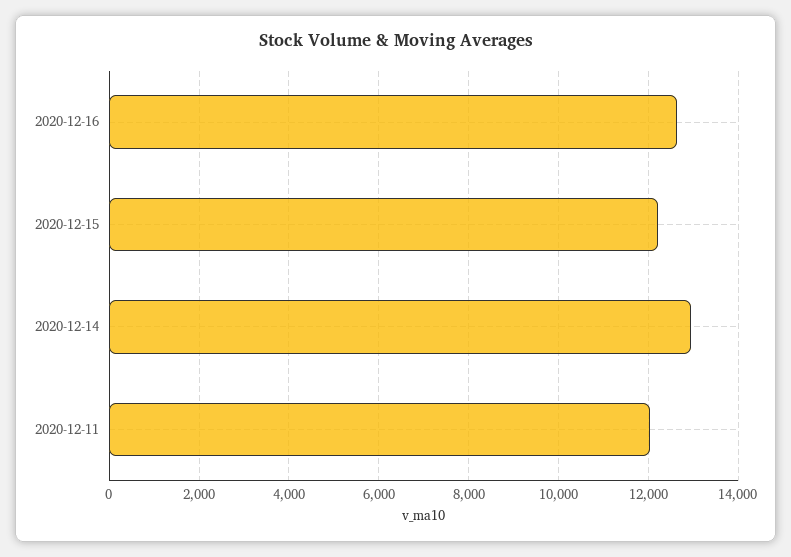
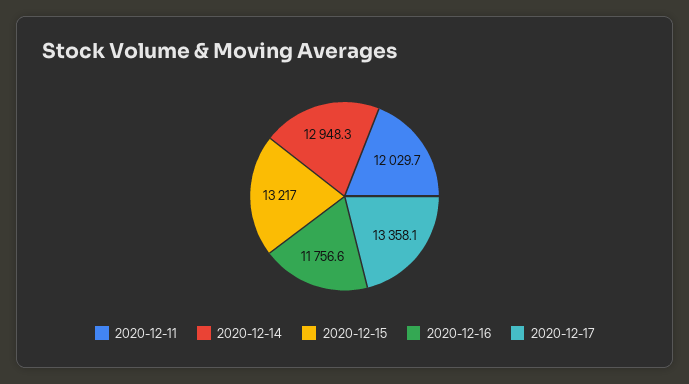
2020-12-16: 12600 -> 11756.6
2020-12-15: 12200 -> 13217
2020-12-17: none -> 13358.1

